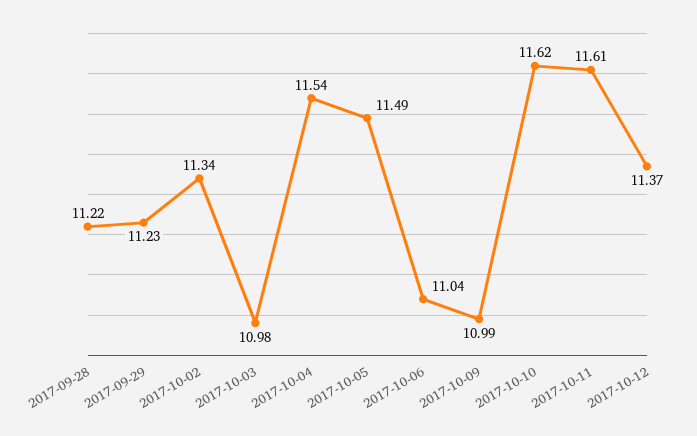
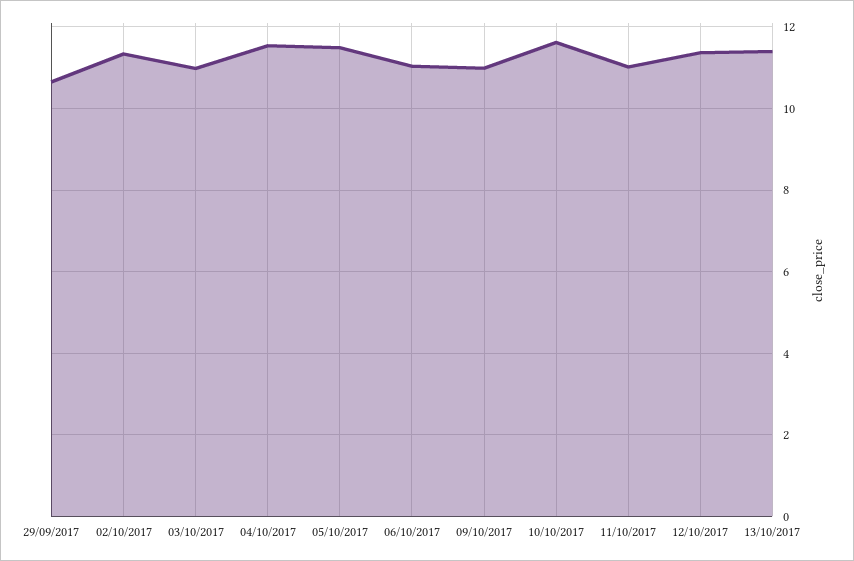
2017-09-28: 11.22 -> none
2017-09-29: 11.23 -> 10.6
2017-10-11: 11.61 -> 11
13/10/2017: none -> 11.4

